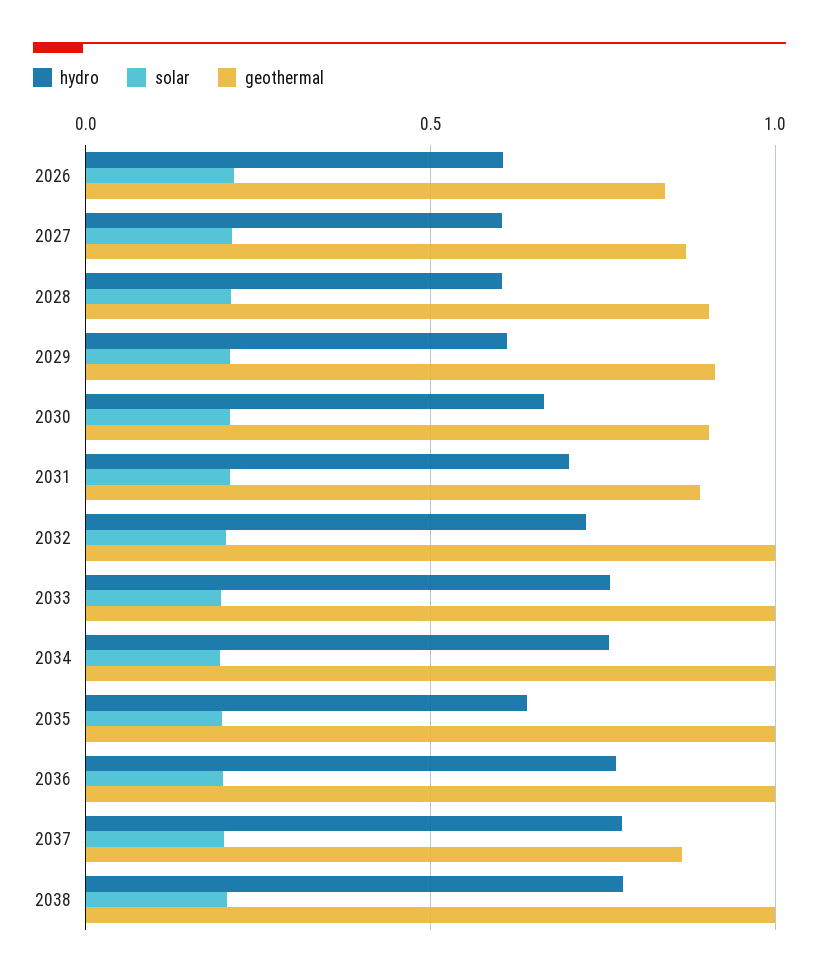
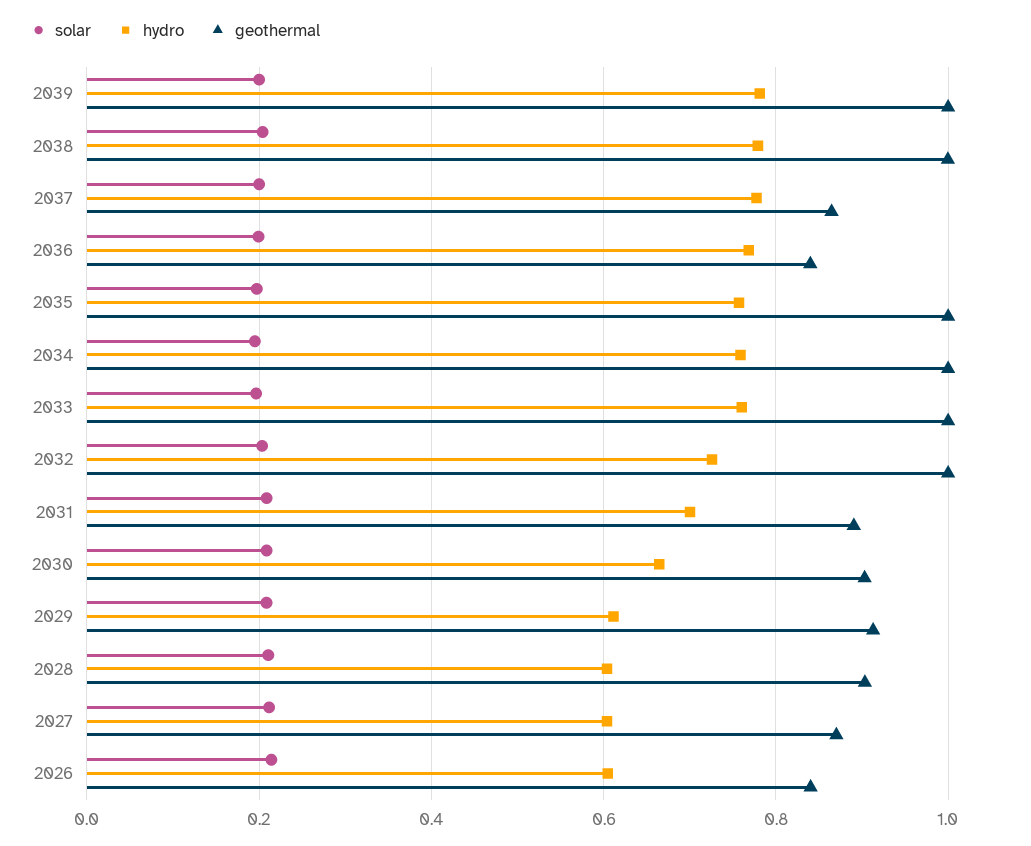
hydro, 2035: 0.65 -> 0.76
geothermal, 2036: 1 -> 0.84
solar, 2039: none -> 0.2
hydro, 2039: none -> 0.78
geothermal, 2039: none -> 1

